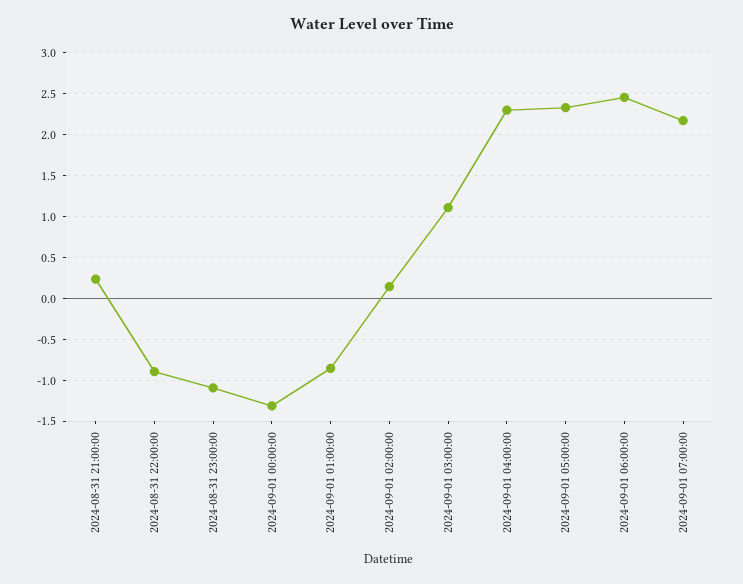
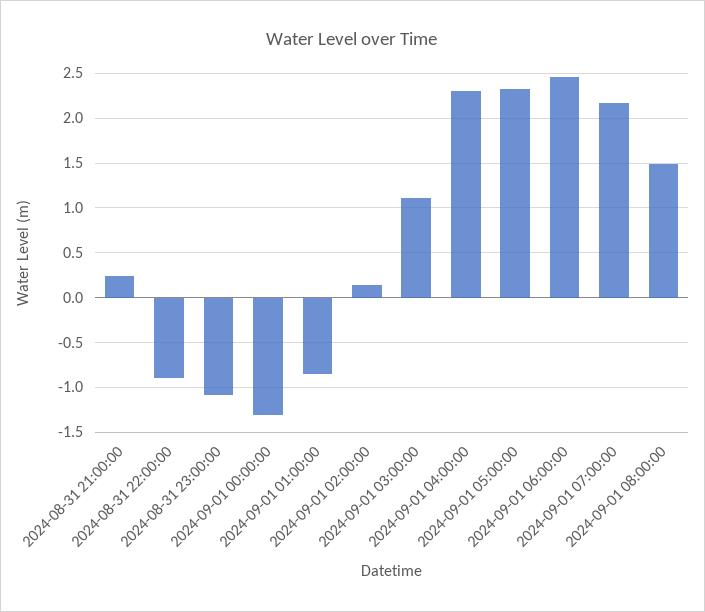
2024-09-01 08:00:00: none -> 1.5

